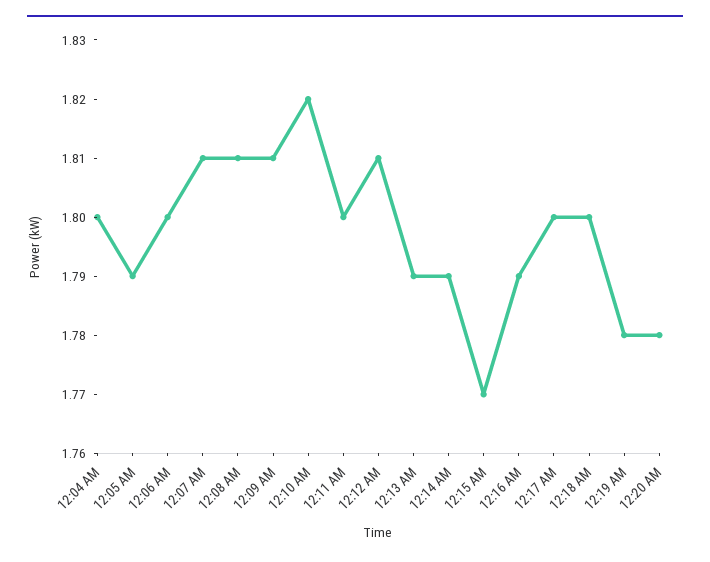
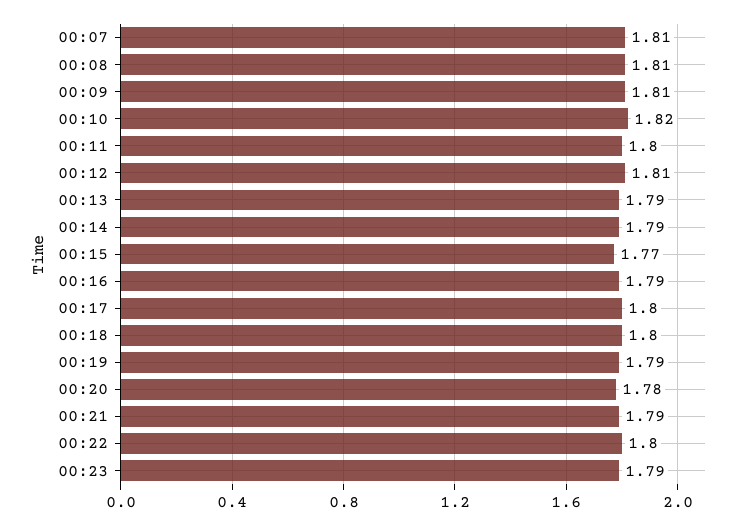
12:04 AM: 1.8 -> none
12:05 AM: 1.79 -> none
12:06 AM: 1.8 -> none
12:19 AM: 1.78 -> 1.79
00:21: none -> 1.79
00:22: none -> 1.8
00:23: none -> 1.79

